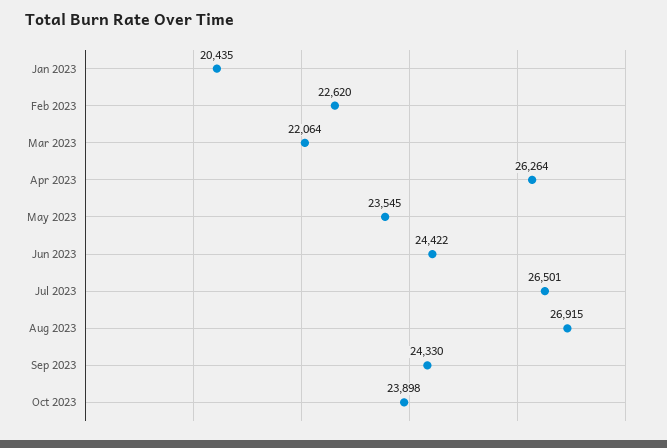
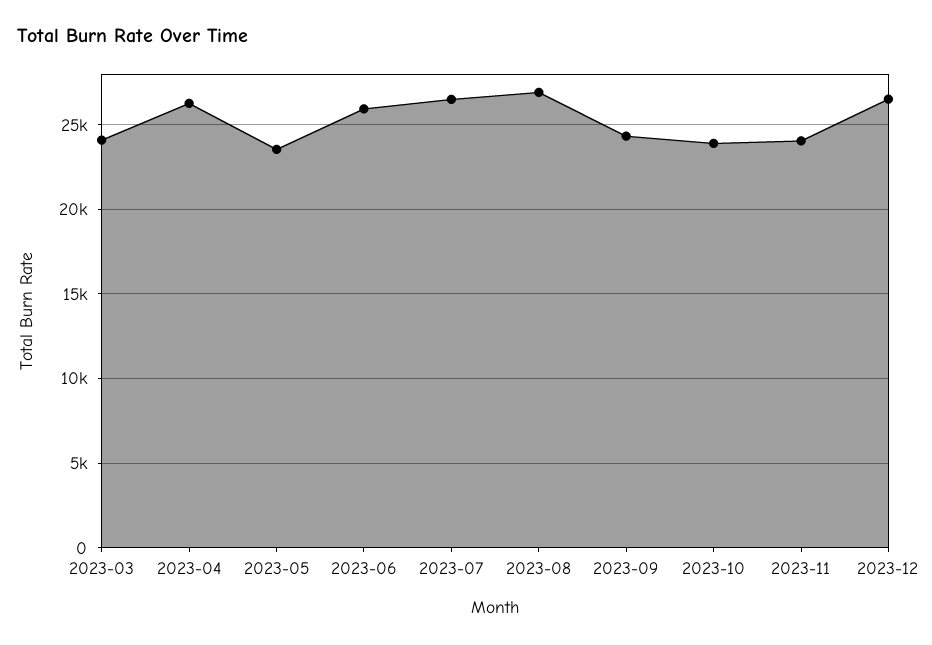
Jan 2023: 20435 -> none
Feb 2023: 22620 -> none
Mar 2023: 22064 -> 24000
Jun 2023: 24422 -> 26000
2023-11: none -> 24000
2023-12: none -> 26500

